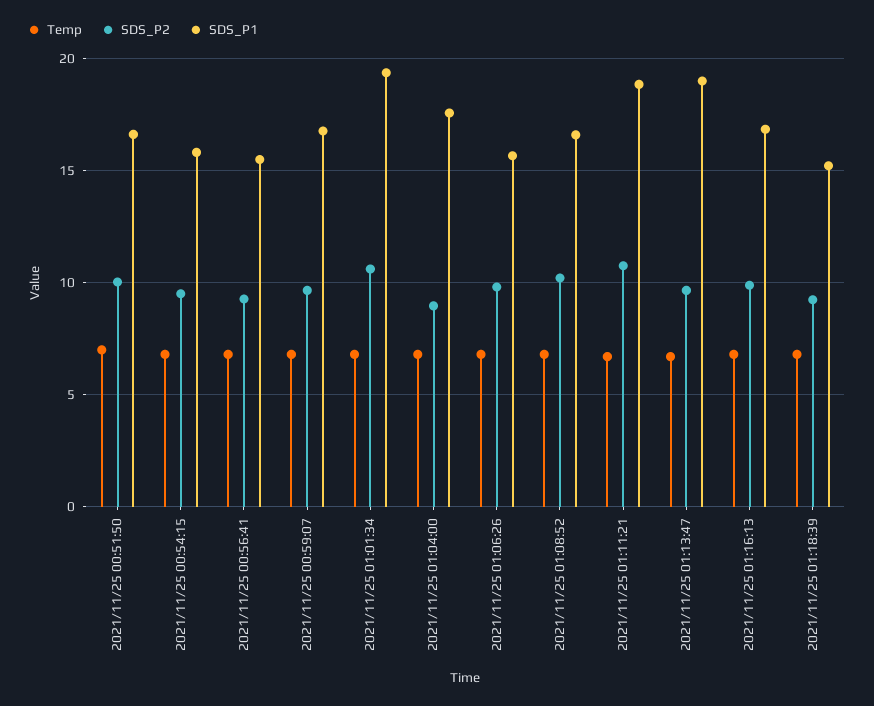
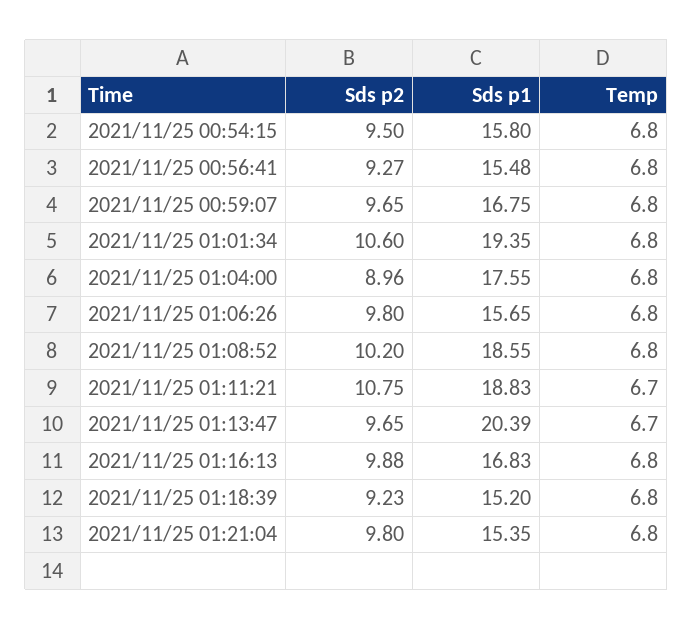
Temp, 2021/11/25 00:51:50: 7 -> none
SDS_P2, 2021/11/25 00:51:50: 10 -> none
SDS_P1, 2021/11/25 00:51:50: 16.5 -> none
SDS_P1, 2021/11/25 01:08:52: 16.5 -> 18.55
SDS_P1, 2021/11/25 01:13:47: 19 -> 20.39
SDS_P2, 2021/11/25 01:21:04: none -> 9.8
SDS_P1, 2021/11/25 01:21:04: none -> 15.35
Temp, 2021/11/25 01:21:04: none -> 6.8

